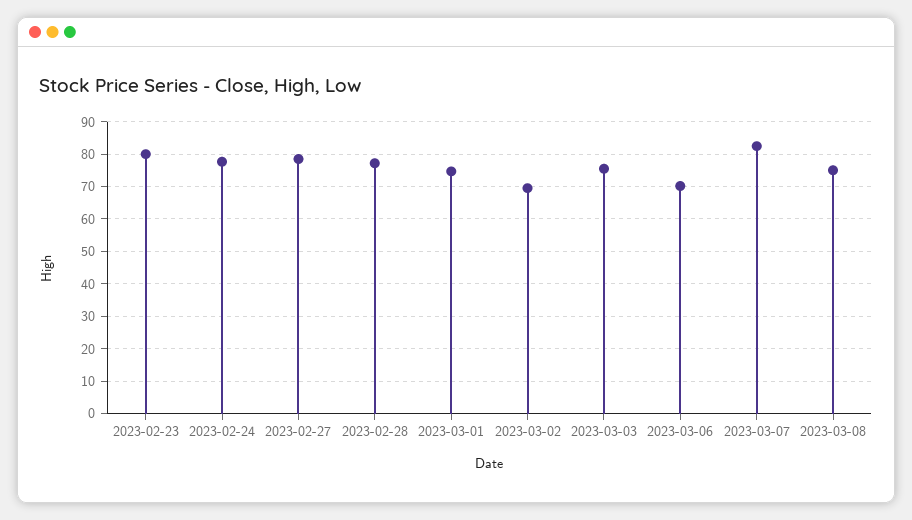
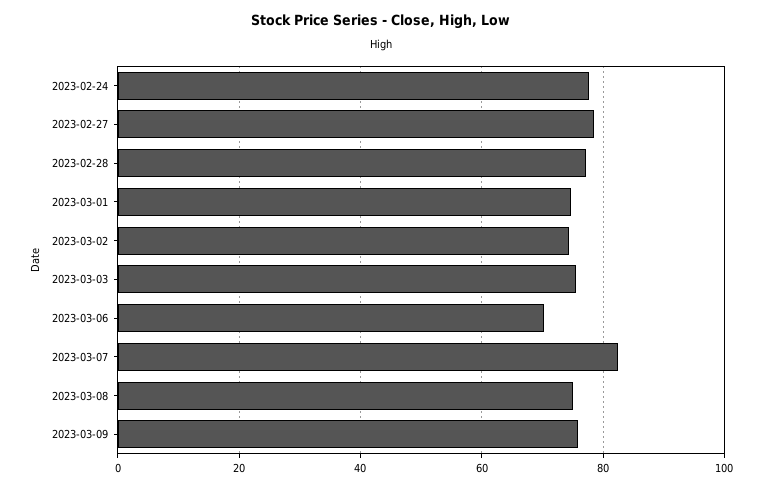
2023-02-23: 80 -> none
2023-03-02: 70 -> 74
2023-03-09: none -> 76

